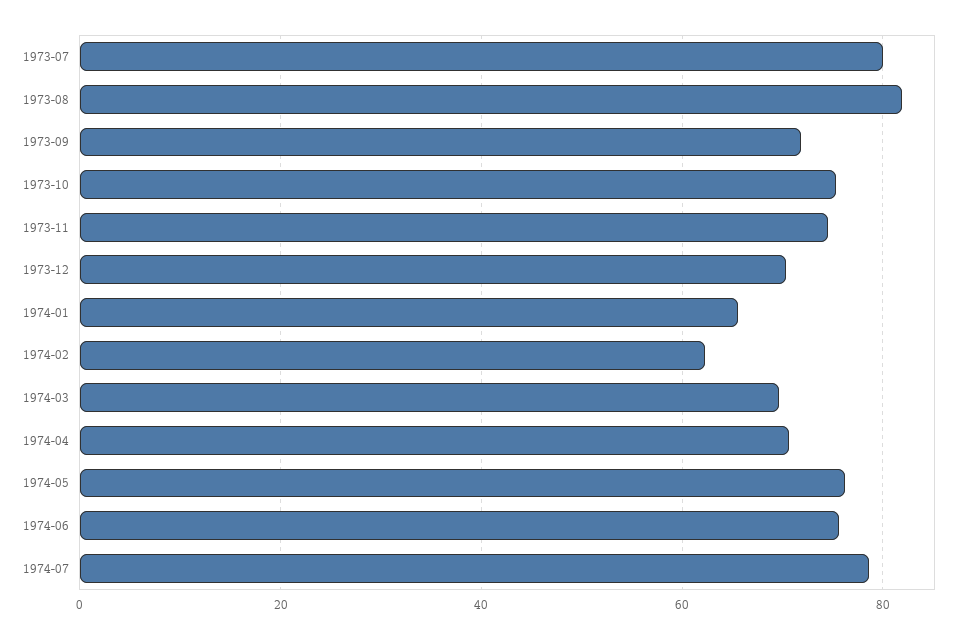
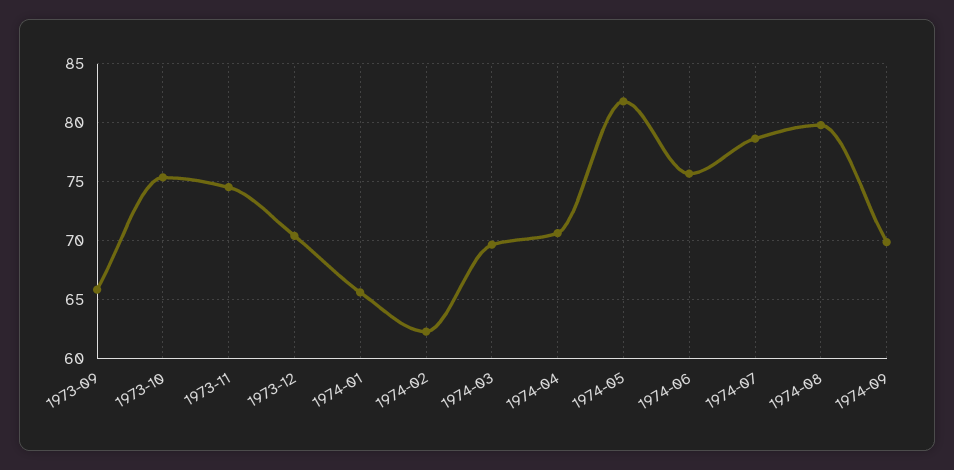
1973-07: 80 -> none
1973-08: 82 -> none
1973-09: 72 -> 66
1974-05: 76 -> 82
1974-08: none -> 80
1974-09: none -> 70

